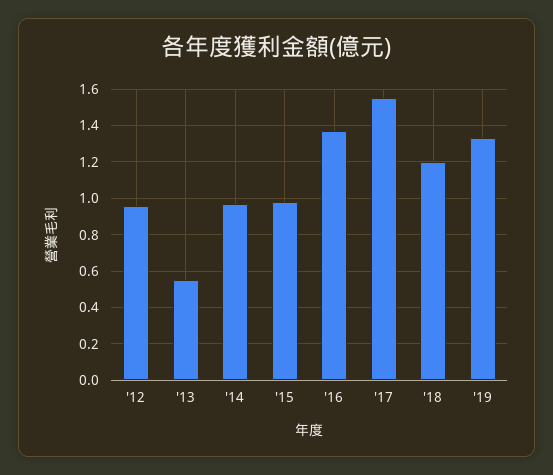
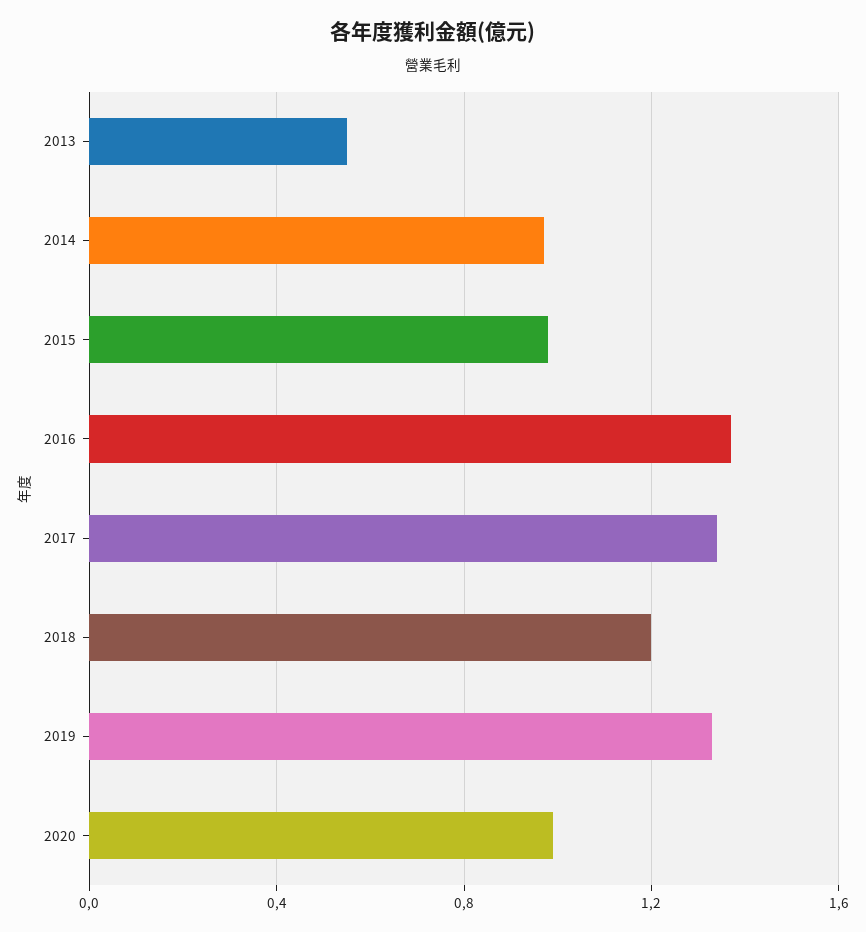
'12: 0.95 -> none
'17: 1.55 -> 1.35
2020: none -> 1

